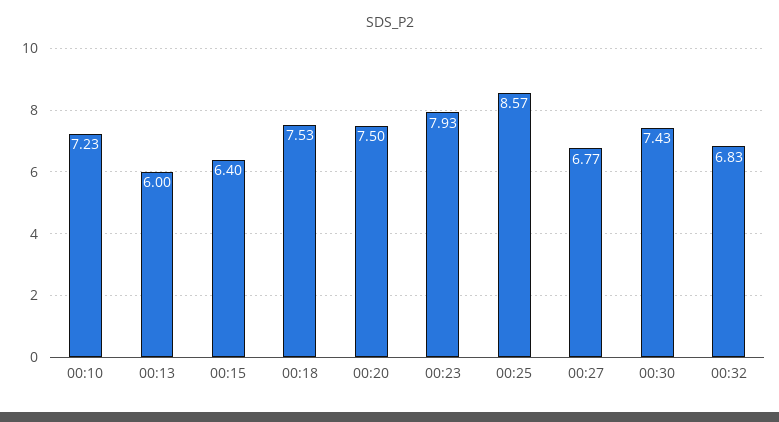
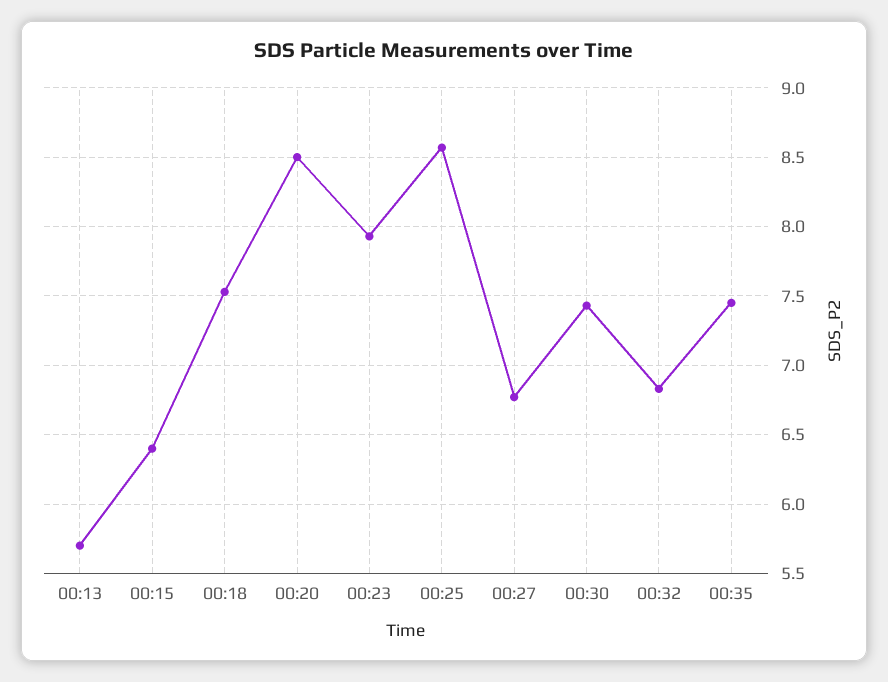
00:10: 7.23 -> none
00:13: 6 -> 5.7
00:20: 7.5 -> 8.5
00:35: none -> 7.45

